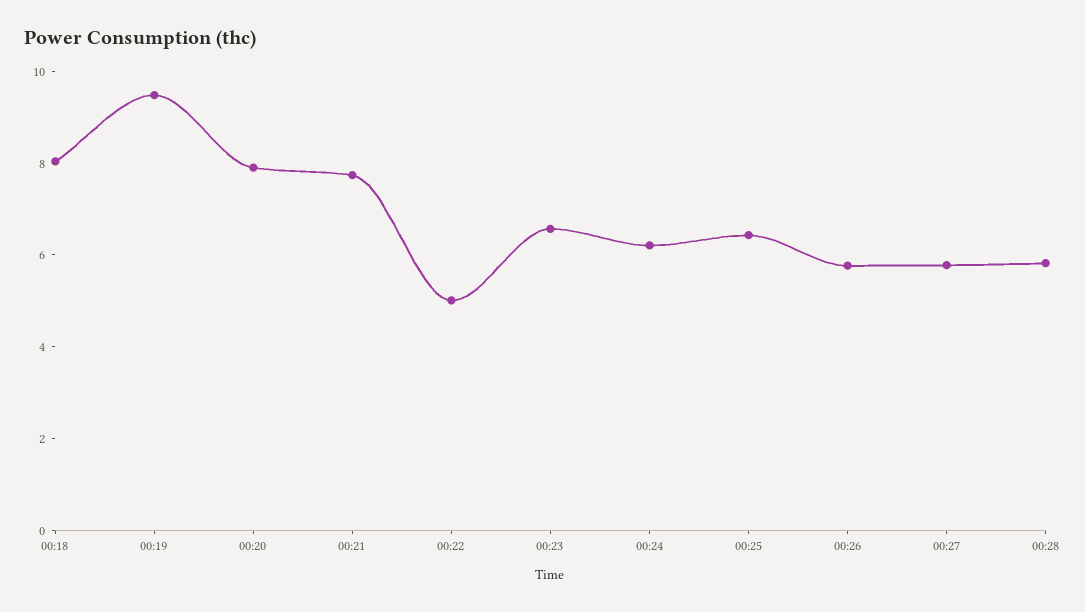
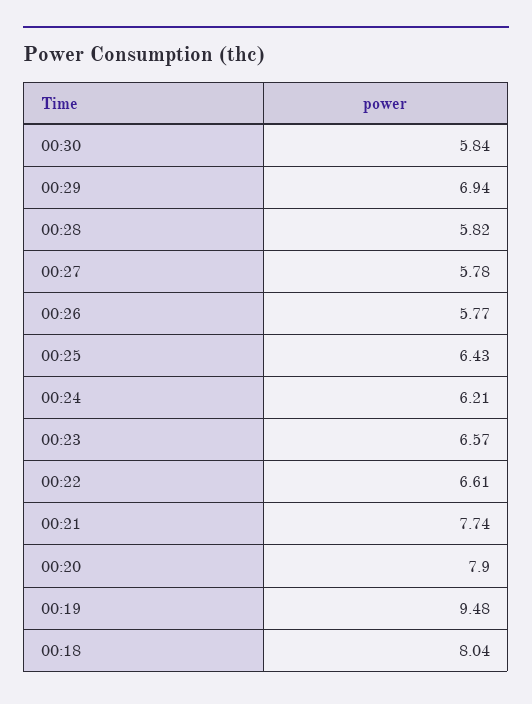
00:22: 5 -> 6.61
00:30: none -> 5.84
00:29: none -> 6.94

